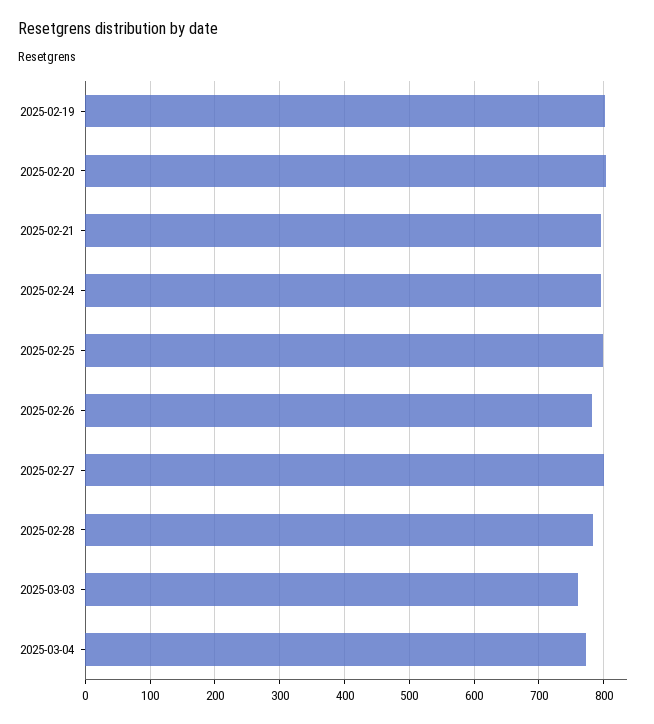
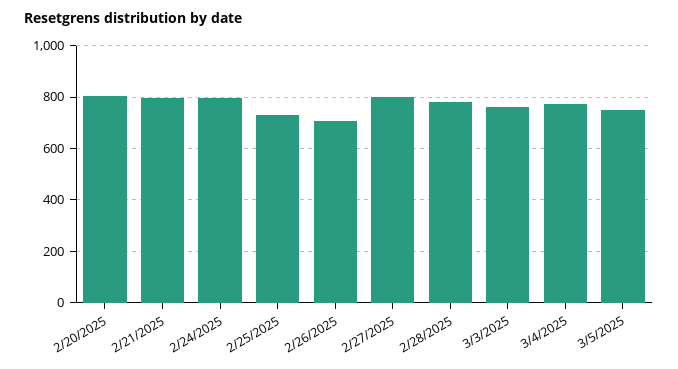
2025-02-19: 800 -> none
2025-02-25: 800 -> 725
2025-02-26: 780 -> 700
3/5/2025: none -> 750

